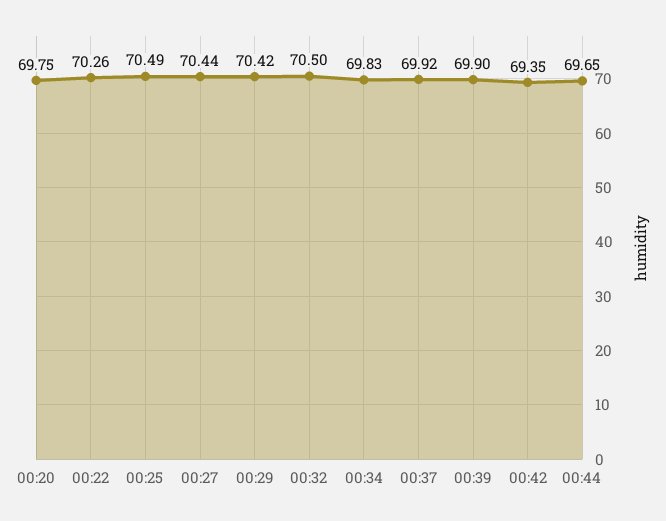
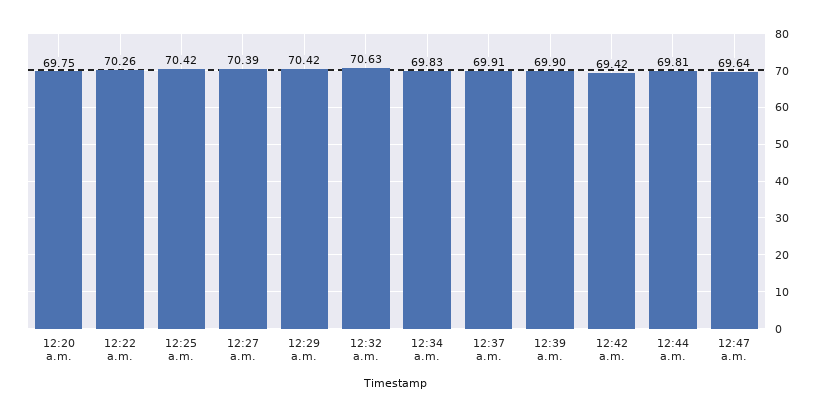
00:25: 70.49 -> 70.42
00:27: 70.44 -> 70.39
00:32: 70.5 -> 70.63
00:37: 69.92 -> 69.91
00:42: 69.35 -> 69.42
00:44: 69.65 -> 69.81
12:47 a.m.: none -> 69.64

